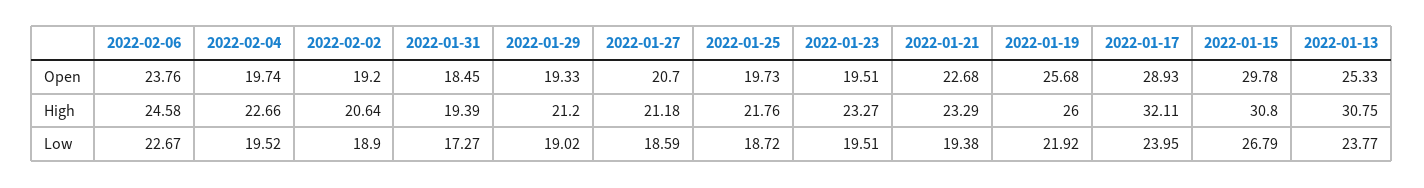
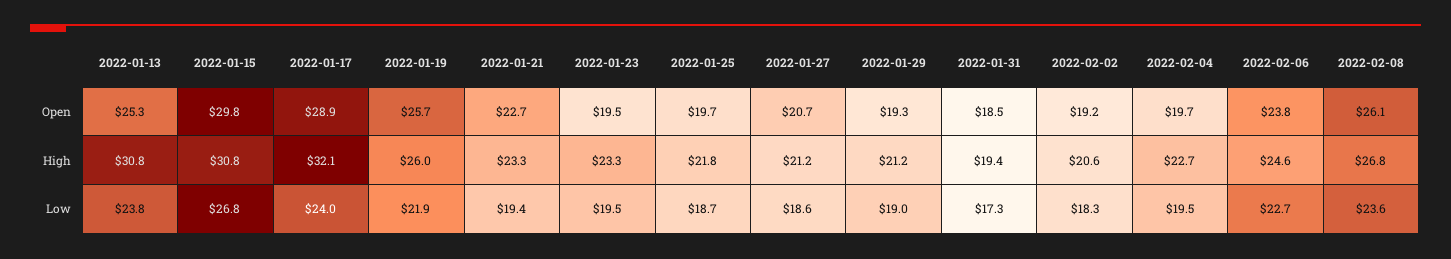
2022-02-02, Low: 18.9 -> 18.3
2022-02-08, Open: none -> 26.1
2022-02-08, High: none -> 26.8
2022-02-08, Low: none -> 23.6

